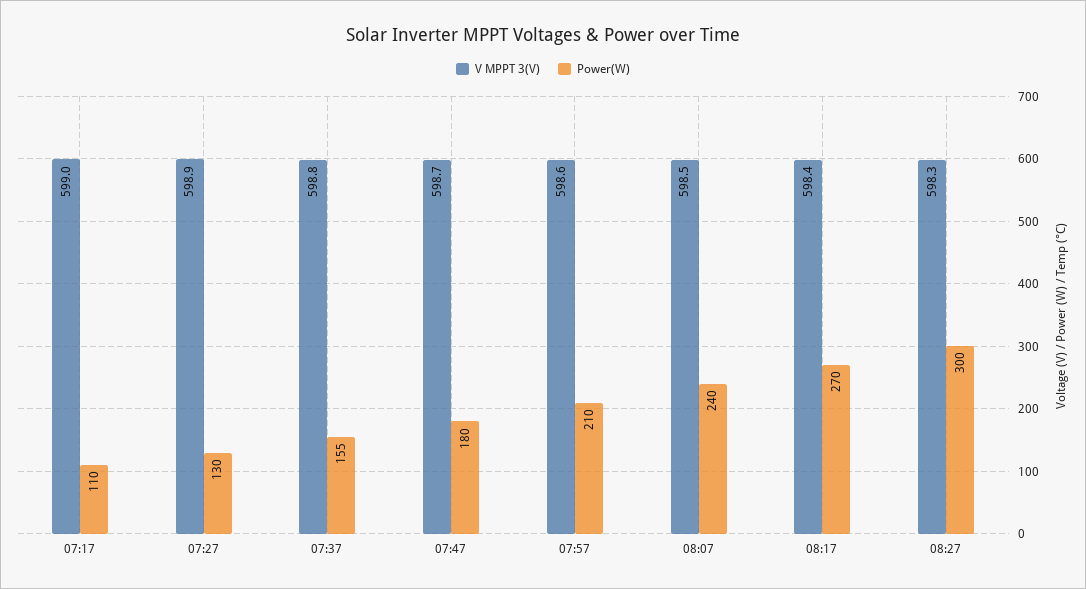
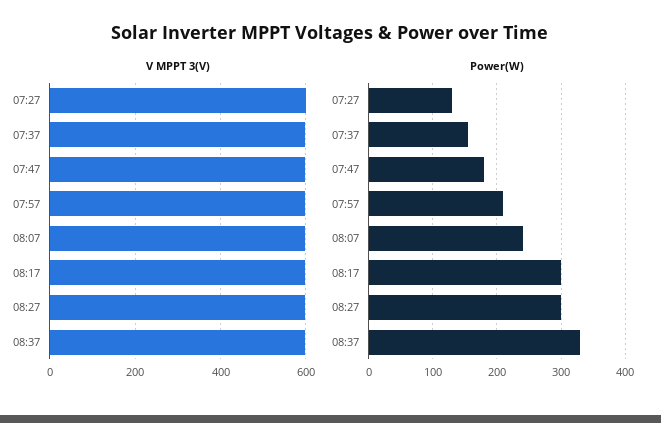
V MPPT 3(V), 07:17: 599 -> none
Power(W), 07:17: 110 -> none
Power(W), 08:17: 270 -> 300
V MPPT 3(V), 08:37: none -> 600
Power(W), 08:37: none -> 330

